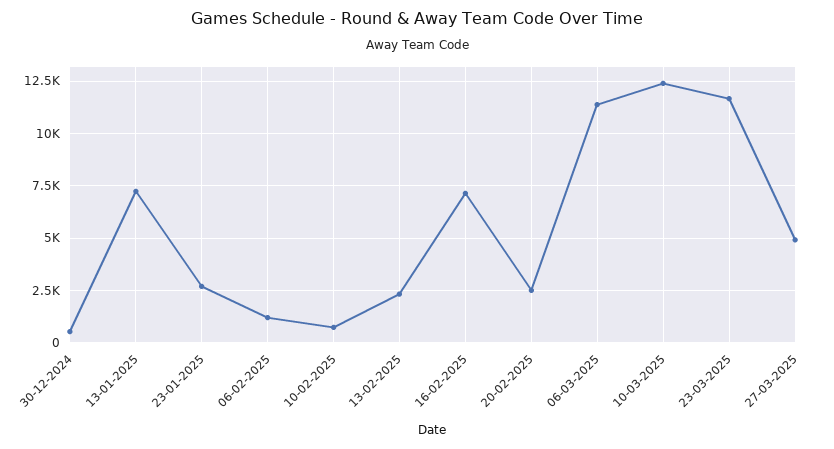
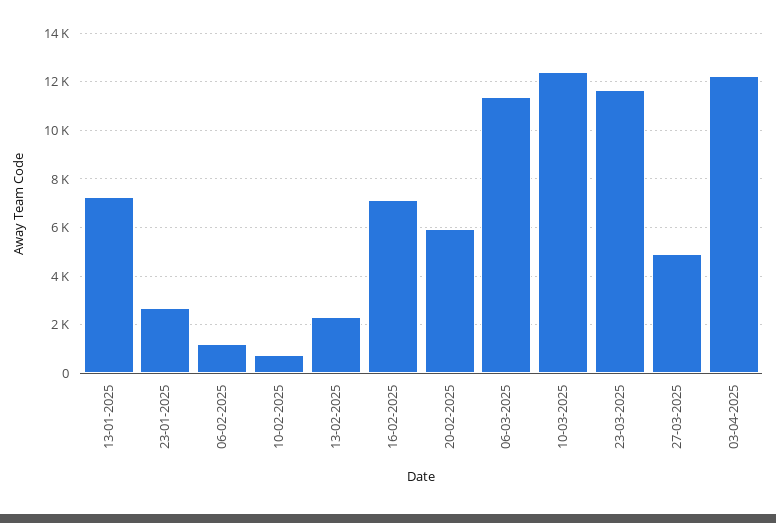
30-12-2024: 500 -> none
20-02-2025: 2500 -> 6000
03-04-2025: none -> 12250

